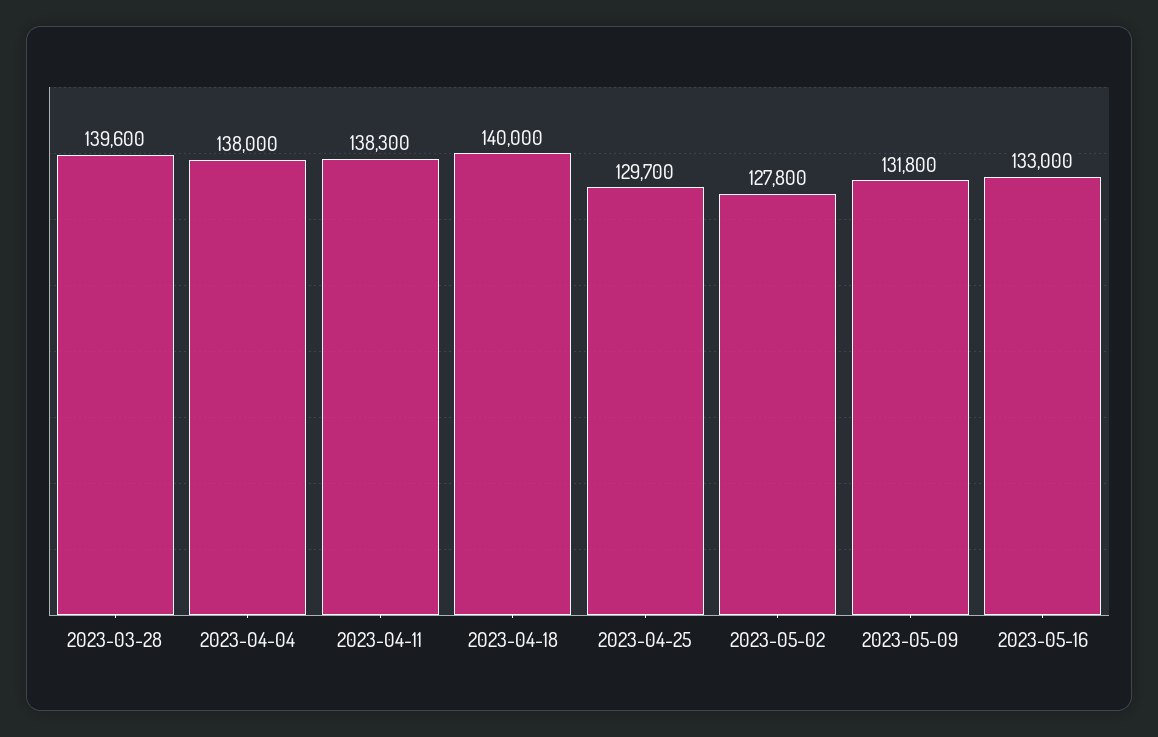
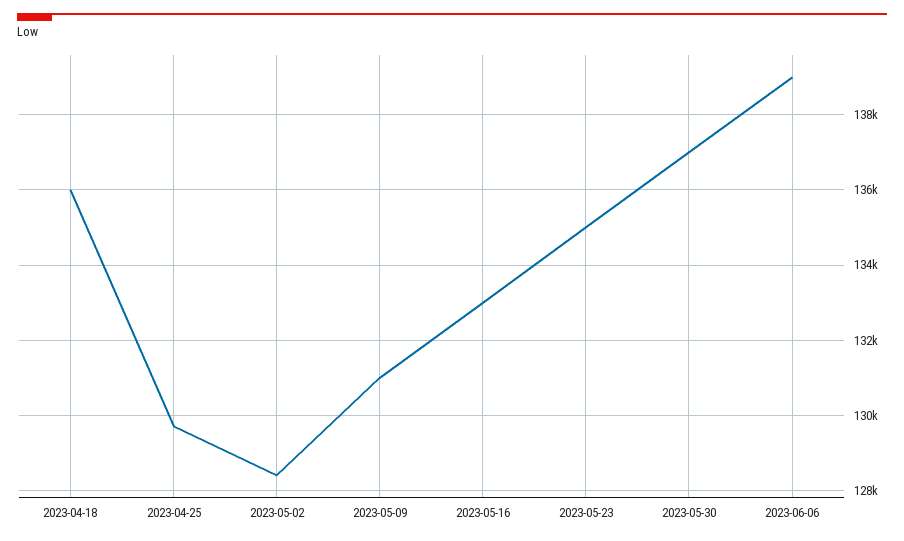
2023-03-28: 139600 -> none
2023-04-04: 138000 -> none
2023-04-11: 138300 -> none
2023-04-18: 140000 -> 136000
2023-05-02: 127800 -> 128400
2023-05-09: 131800 -> 131000
2023-05-23: none -> 135000
2023-05-30: none -> 137000
2023-06-06: none -> 139000

